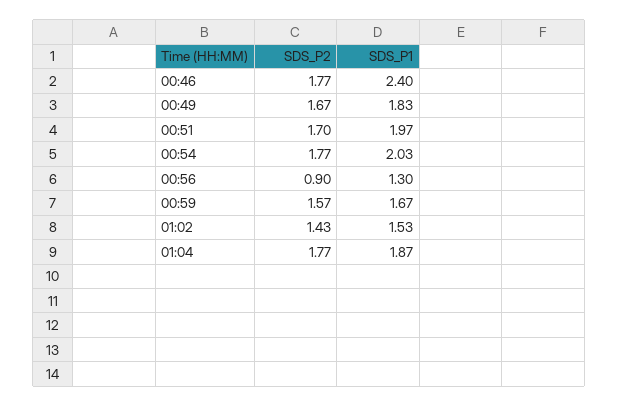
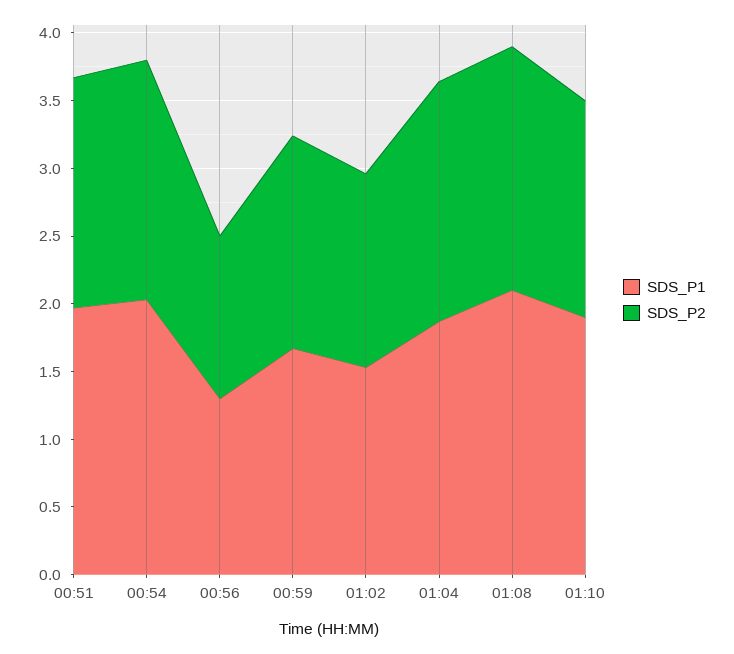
SDS_P2, 00:46: 1.77 -> none
SDS_P1, 00:46: 2.4 -> none
SDS_P2, 00:49: 1.67 -> none
SDS_P1, 00:49: 1.83 -> none
SDS_P2, 00:56: 0.9 -> 1.2
SDS_P1, 01:08: none -> 2.1
SDS_P2, 01:08: none -> 1.8
SDS_P1, 01:10: none -> 1.9
SDS_P2, 01:10: none -> 1.6

